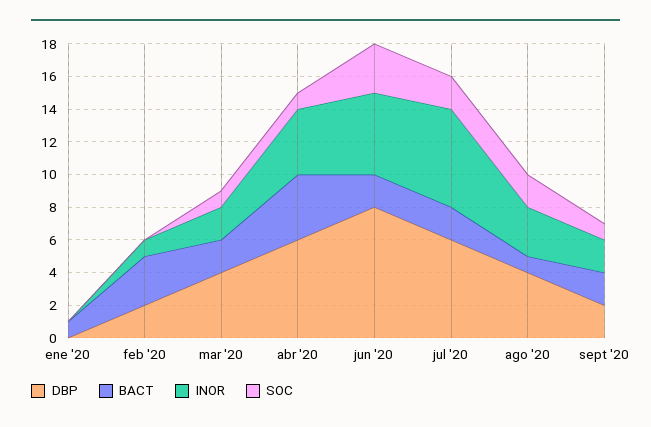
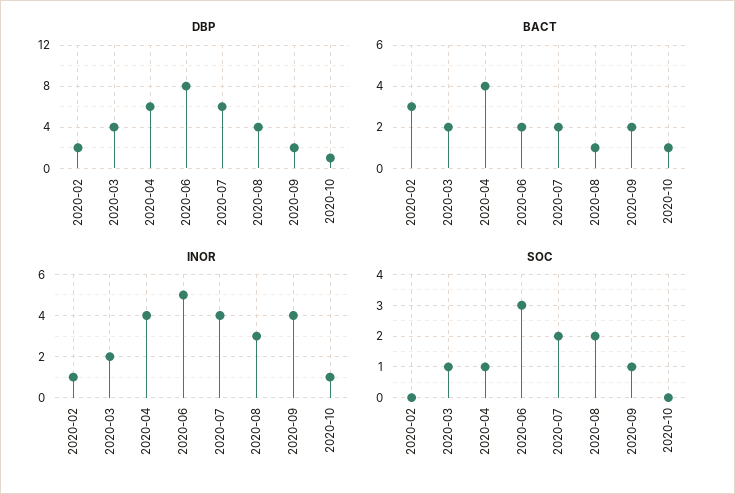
DBP, ene '20: 0 -> none
BACT, ene '20: 1 -> none
INOR, ene '20: 0 -> none
SOC, ene '20: 0 -> none
INOR, jul '20: 6 -> 4
INOR, sept '20: 2 -> 4
DBP, 2020-10: none -> 1
BACT, 2020-10: none -> 1
INOR, 2020-10: none -> 1
SOC, 2020-10: none -> 0

